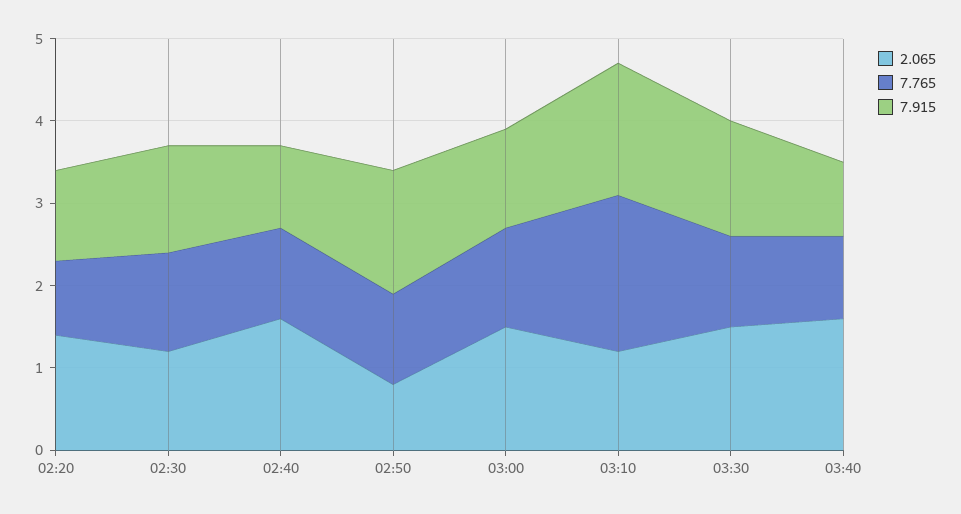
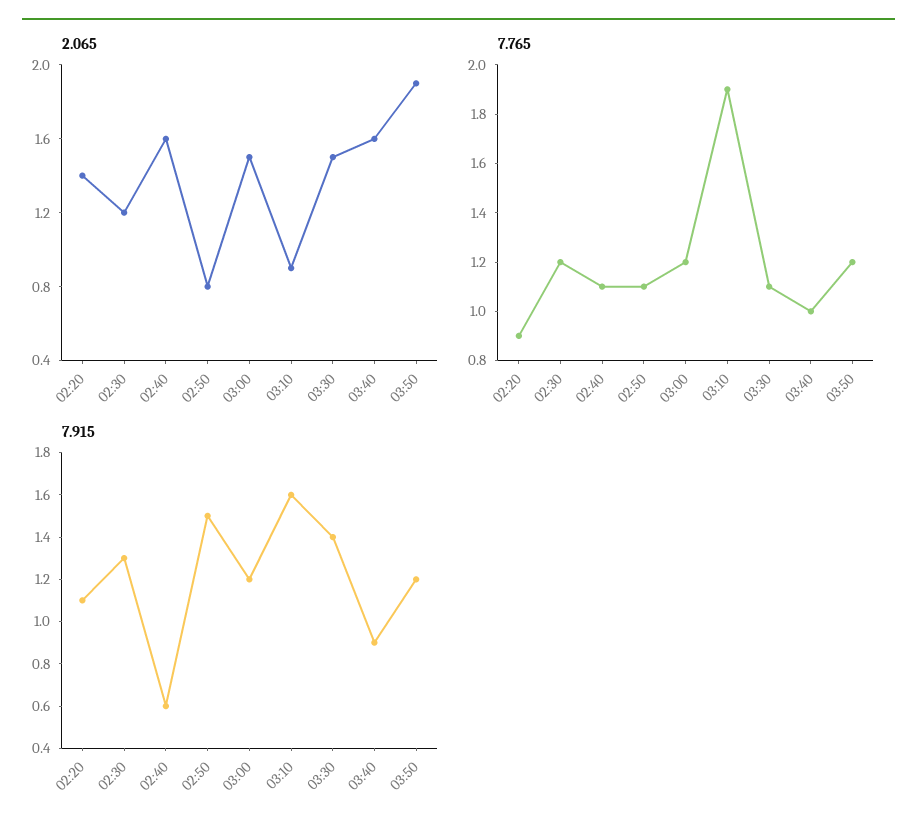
7.915, 02:40: 1 -> 0.6
2.065, 03:10: 1.2 -> 0.9
2.065, 03:50: none -> 1.9
7.765, 03:50: none -> 1.2
7.915, 03:50: none -> 1.2

